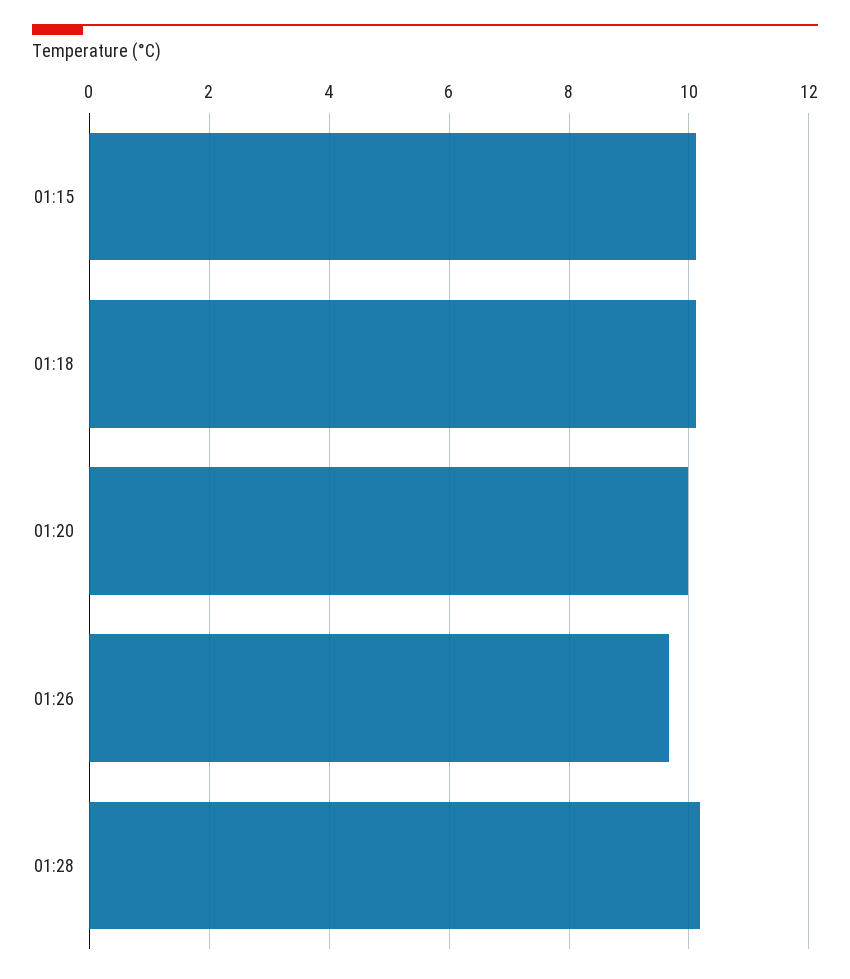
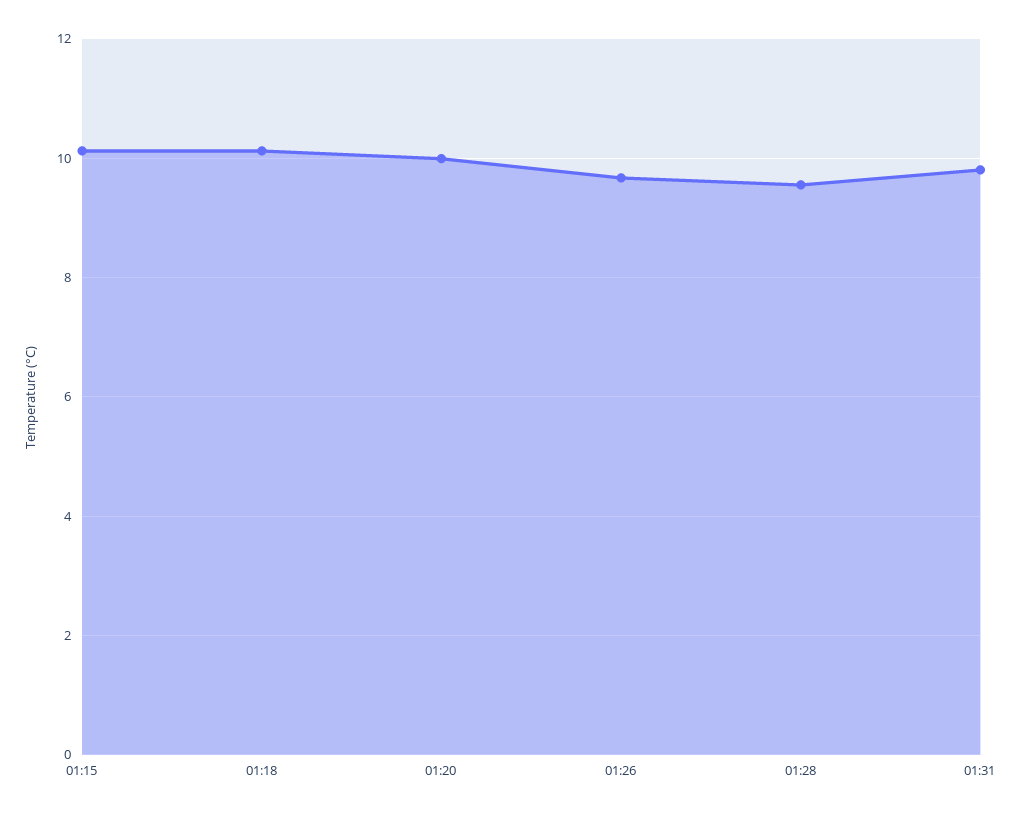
01:28: 10.2 -> 9.6
01:31: none -> 9.8

